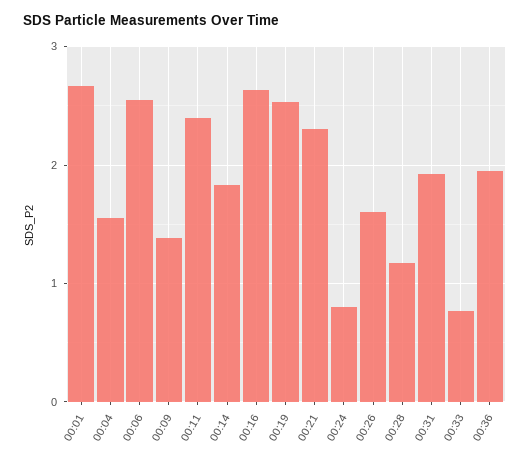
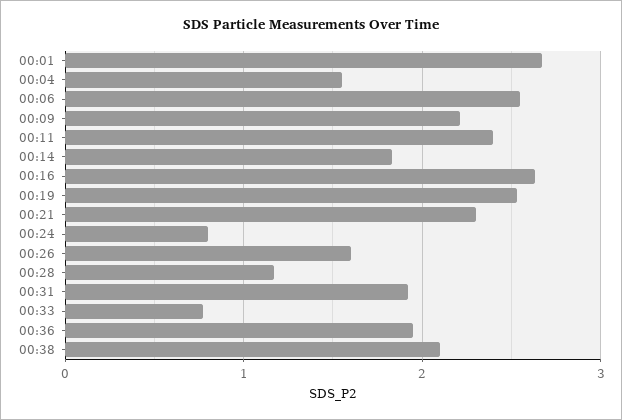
00:09: 1.4 -> 2.2
00:38: none -> 2.1

